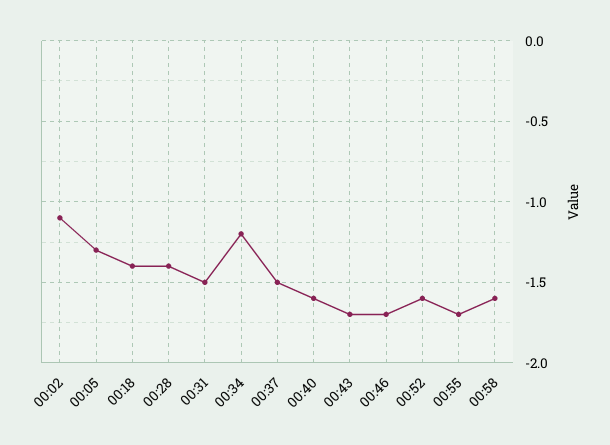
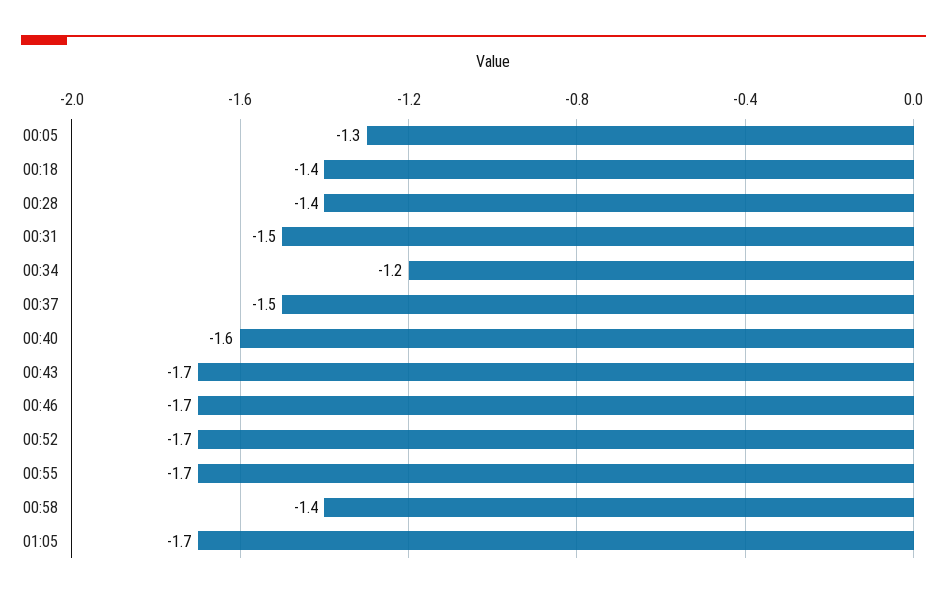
00:02: -1.1 -> none
00:52: -1.6 -> -1.7
00:58: -1.6 -> -1.4
01:05: none -> -1.7

